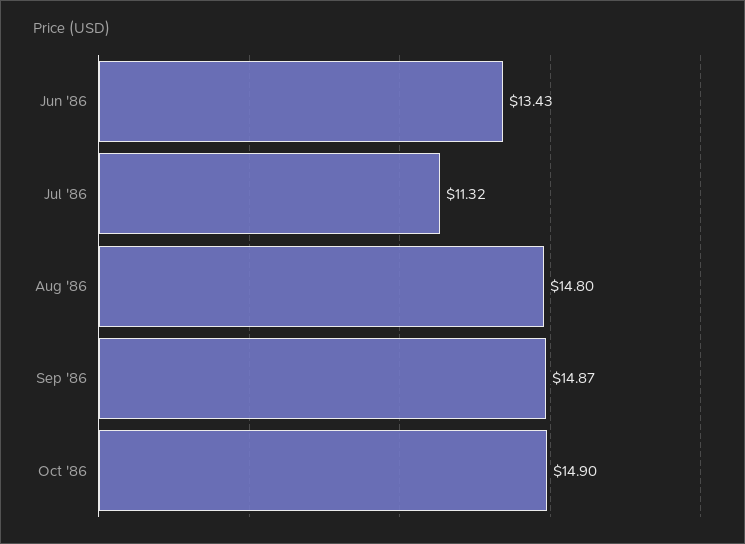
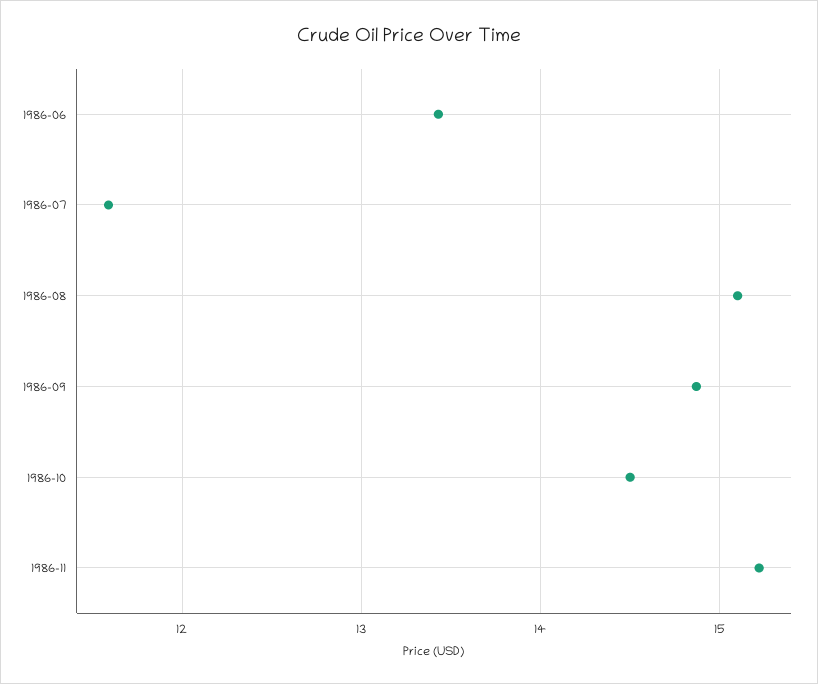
Jul '86: 11.32 -> 11.6
Aug '86: 14.8 -> 15.1
Oct '86: 14.9 -> 14.5
1986-11: none -> 15.2

